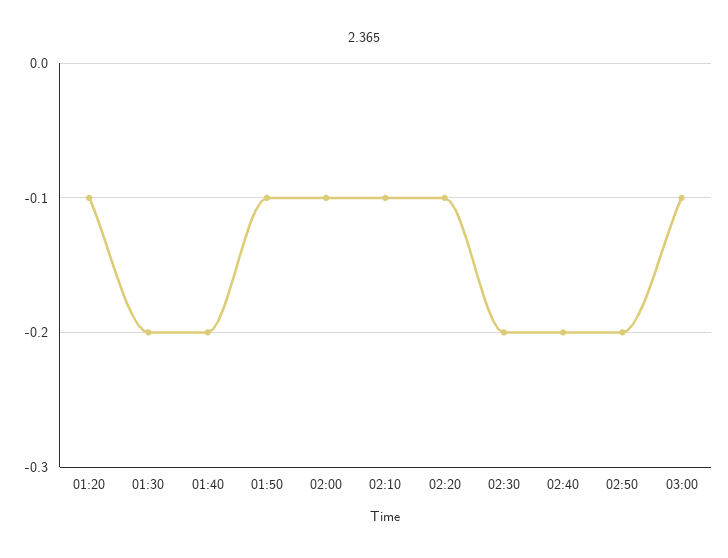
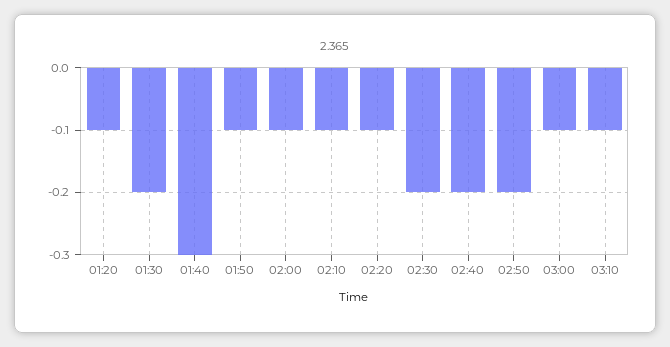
01:40: -0.2 -> -0.3
03:10: none -> -0.1

